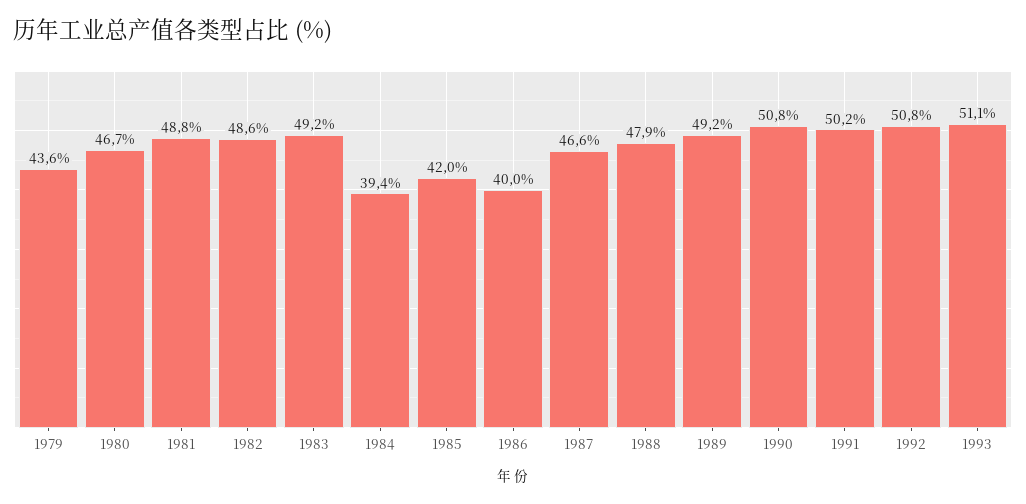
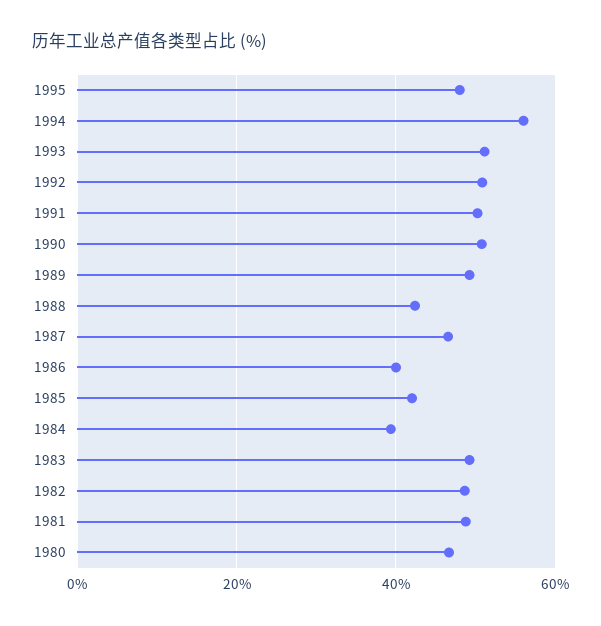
1979: 43.6 -> none
1988: 47.9 -> 42
1995: none -> 48
1994: none -> 56

